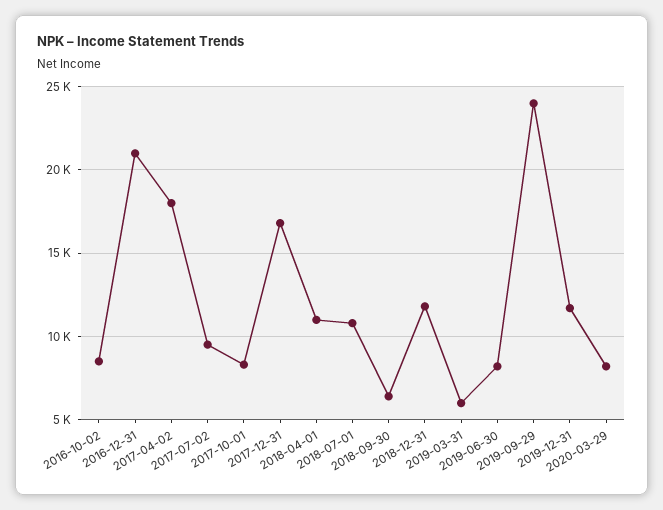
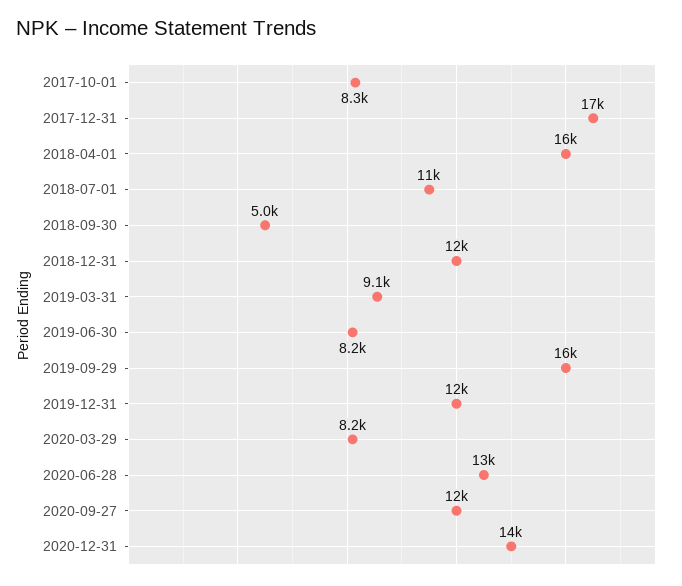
2016-10-02: 8500 -> none
2016-12-31: 21000 -> none
2017-04-02: 18000 -> none
2017-07-02: 9500 -> none
2018-04-01: 11000 -> 16000
2018-09-30: 6500 -> 5000
2019-03-31: 6000 -> 9100
2019-09-29: 24000 -> 16000
2020-06-28: none -> 13000
2020-09-27: none -> 12000
2020-12-31: none -> 14000

